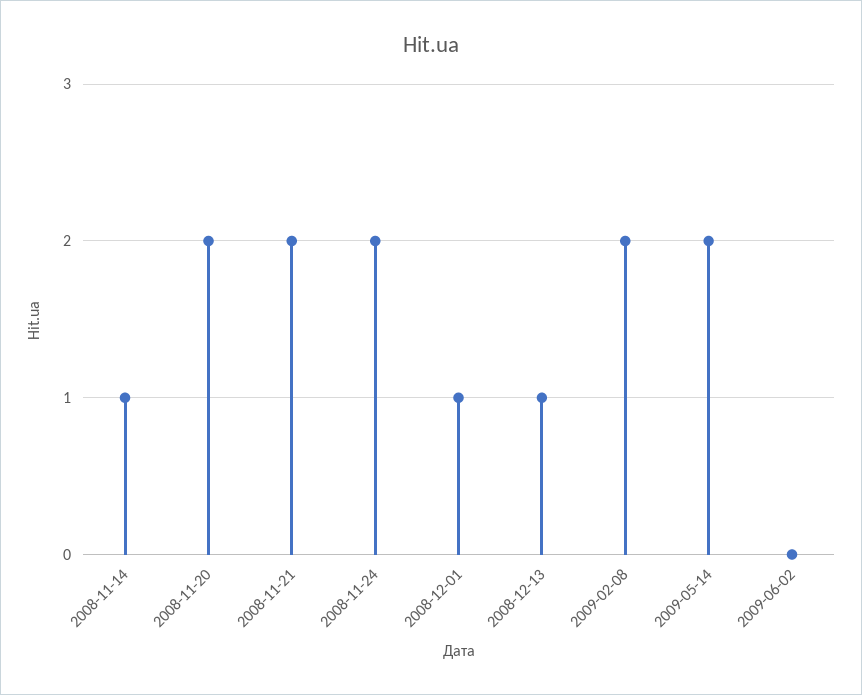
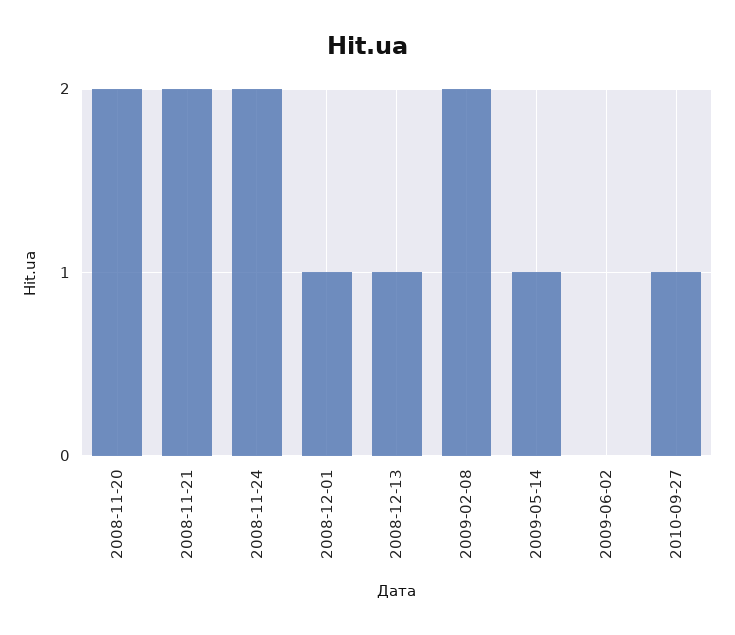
2008-11-14: 1 -> none
2009-05-14: 2 -> 1
2010-09-27: none -> 1

